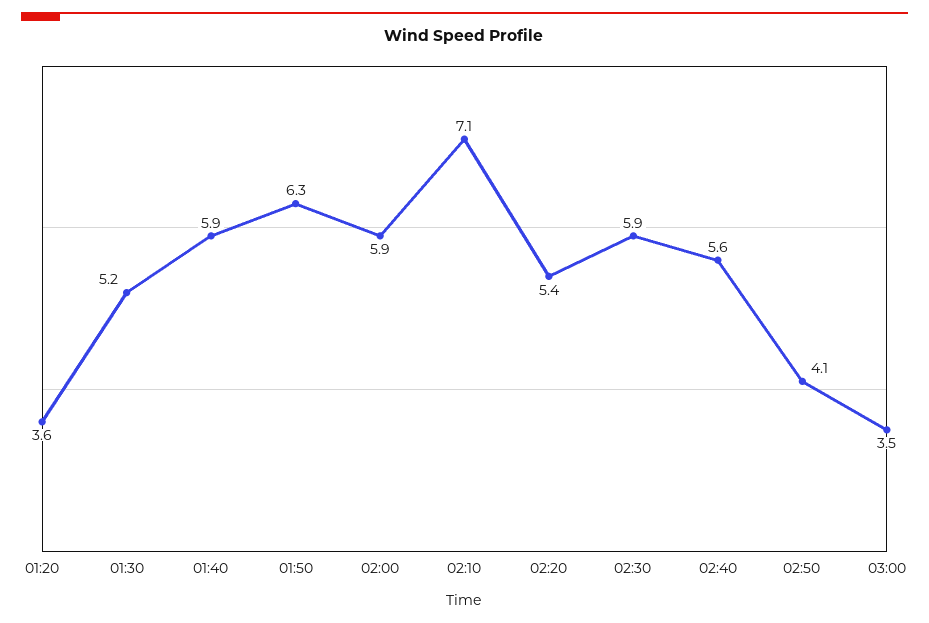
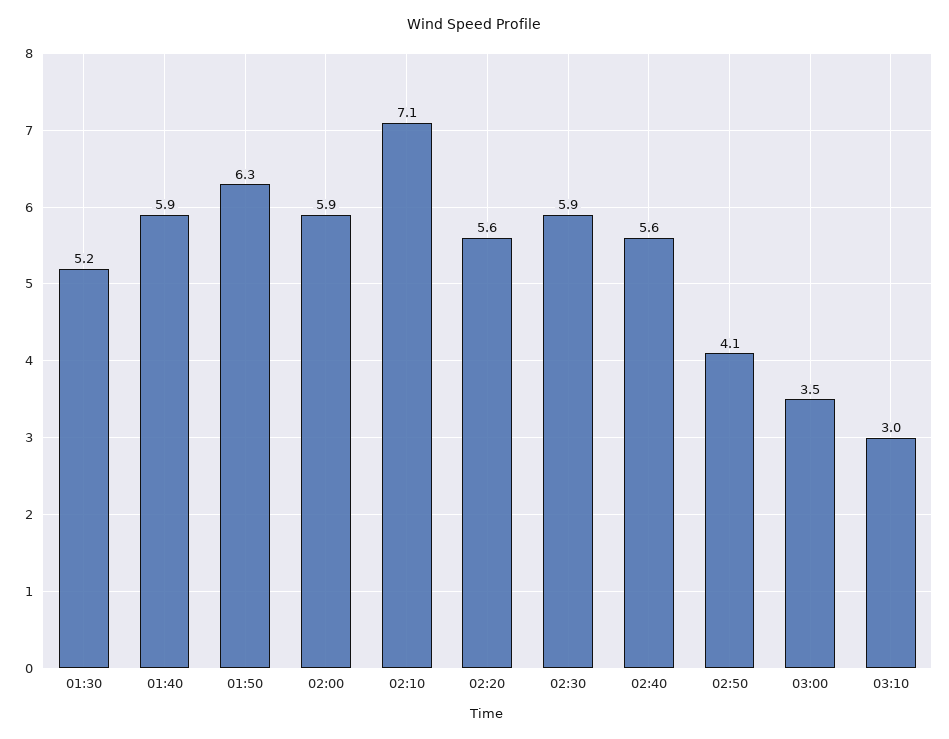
01:20: 3.6 -> none
02:20: 5.4 -> 5.6
03:10: none -> 3

